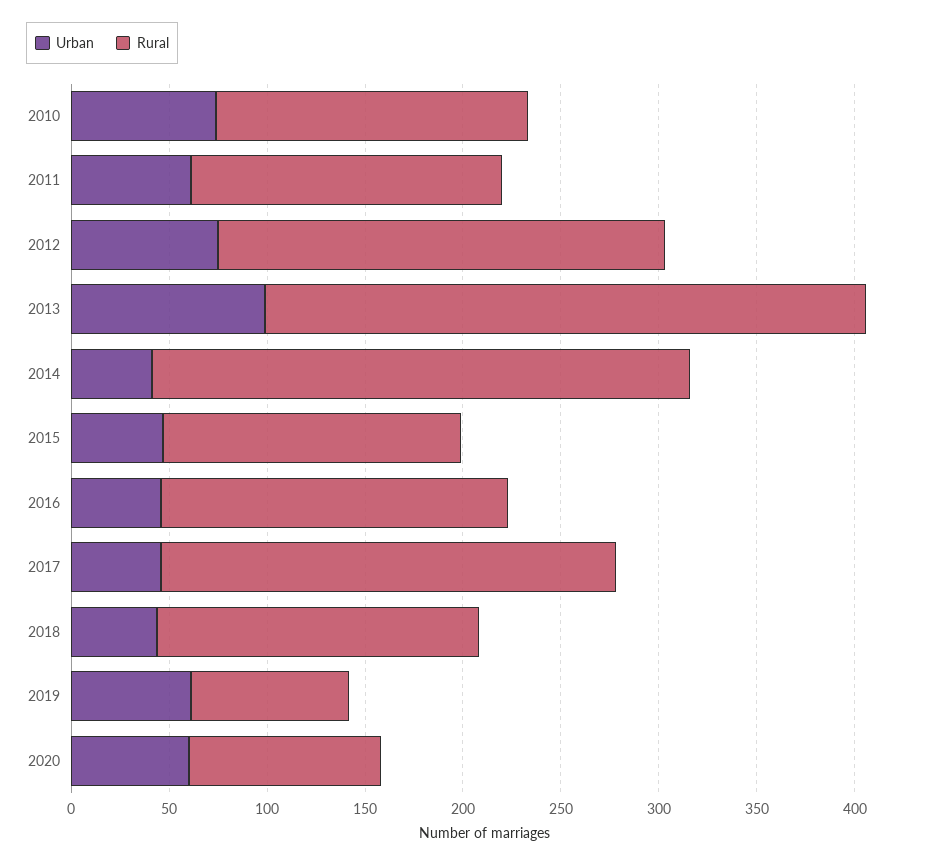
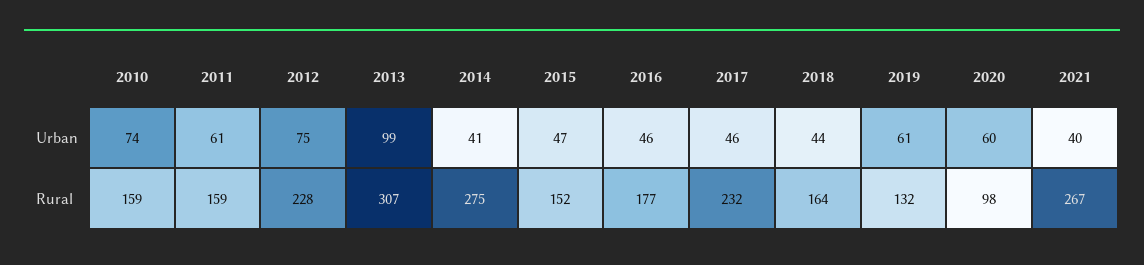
Rural, 2019: 80 -> 132
Urban, 2021: none -> 40
Rural, 2021: none -> 267

